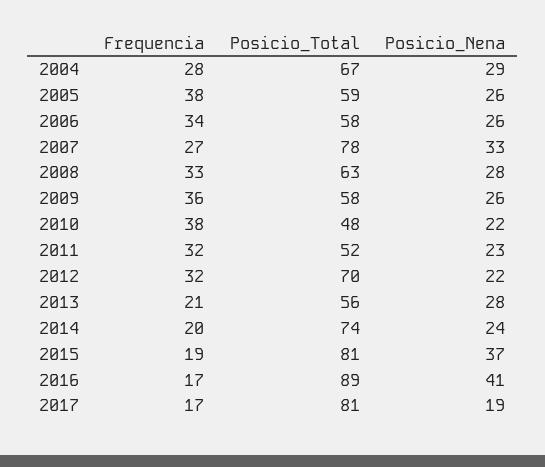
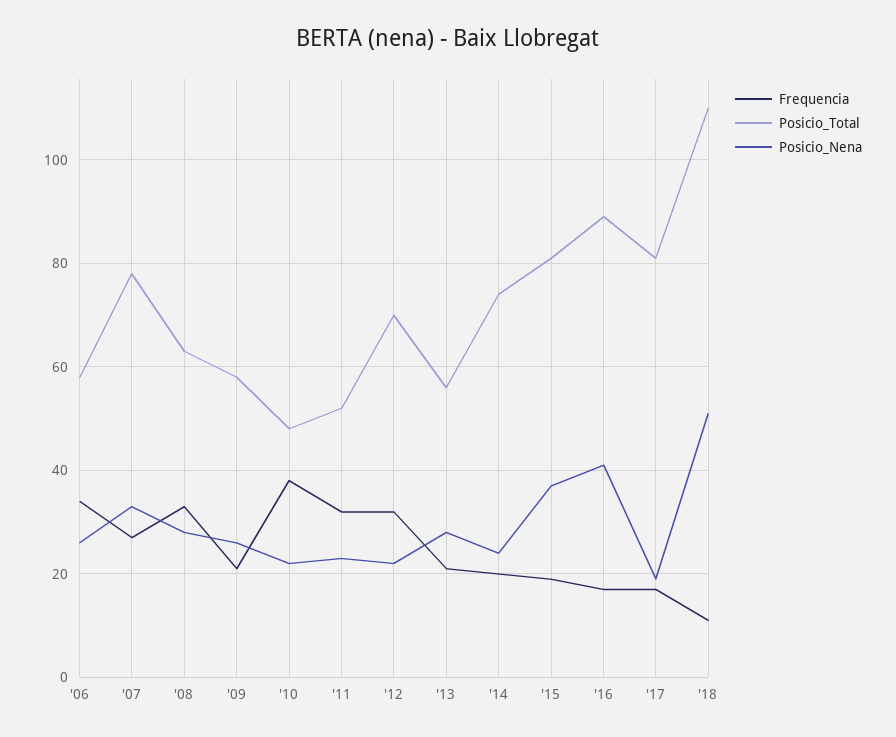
Frequencia, 2004: 28 -> none
Posicio_Total, 2004: 67 -> none
Posicio_Nena, 2004: 29 -> none
Frequencia, 2005: 38 -> none
Posicio_Total, 2005: 59 -> none
Posicio_Nena, 2005: 26 -> none
Frequencia, 2009: 36 -> 20
Frequencia, '18: none -> 10
Posicio_Total, '18: none -> 110
Posicio_Nena, '18: none -> 50

